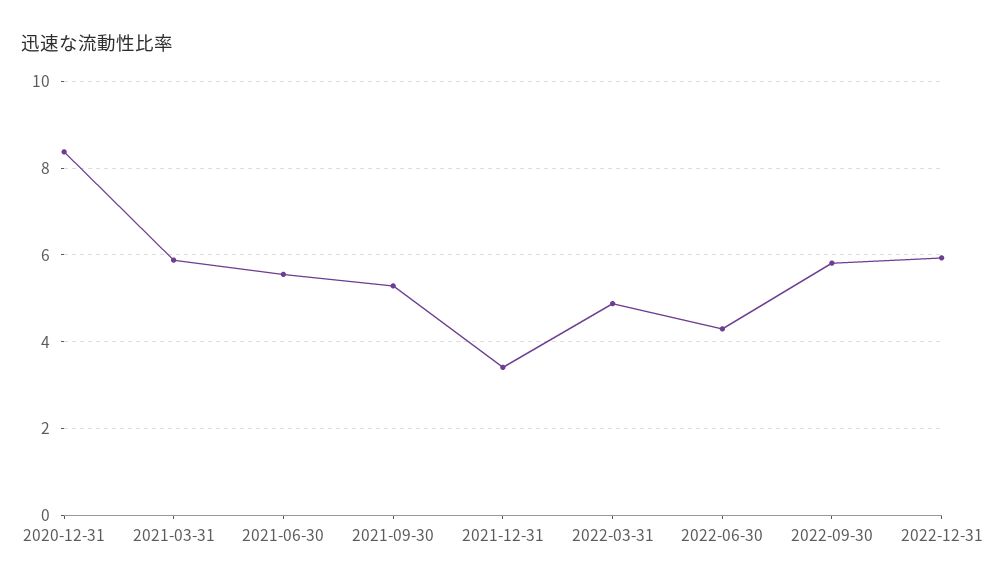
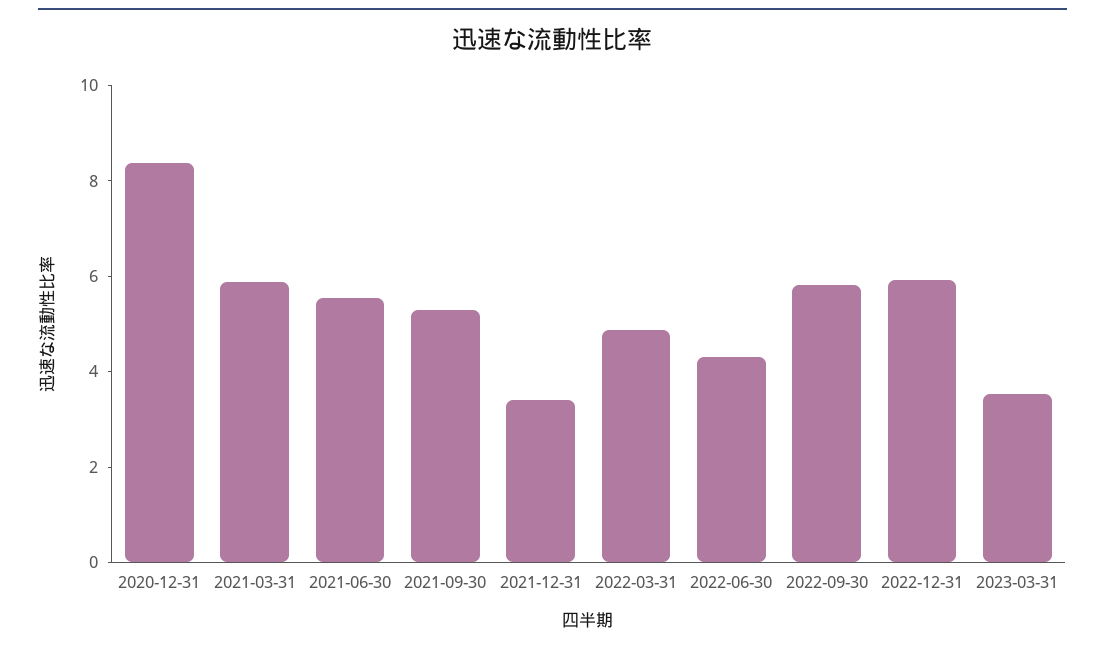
2023-03-31: none -> 3.5

